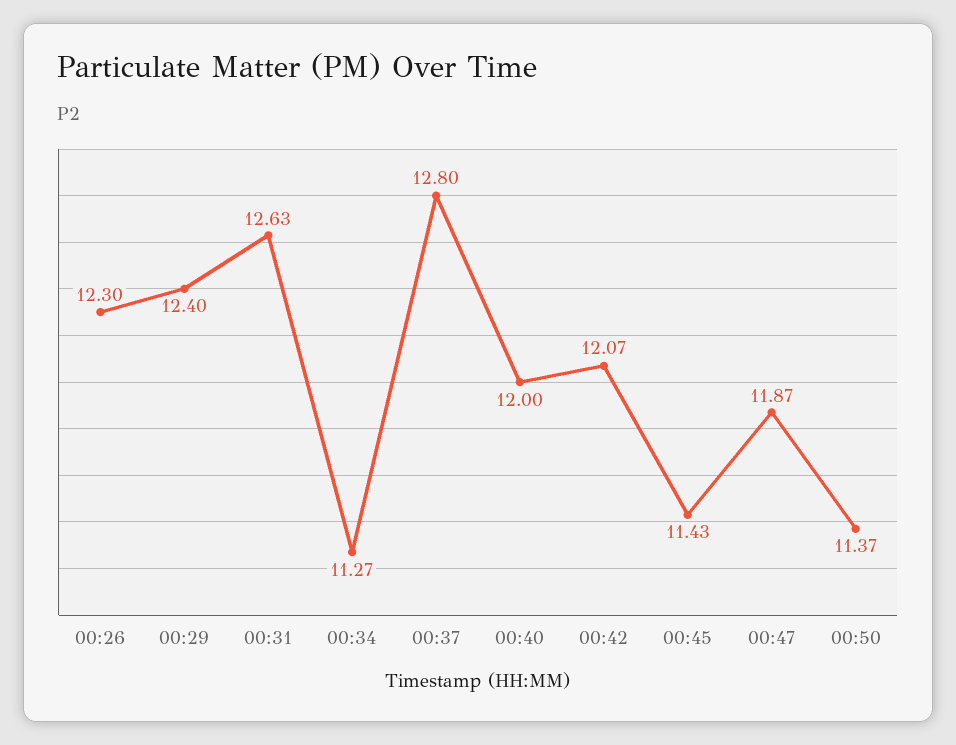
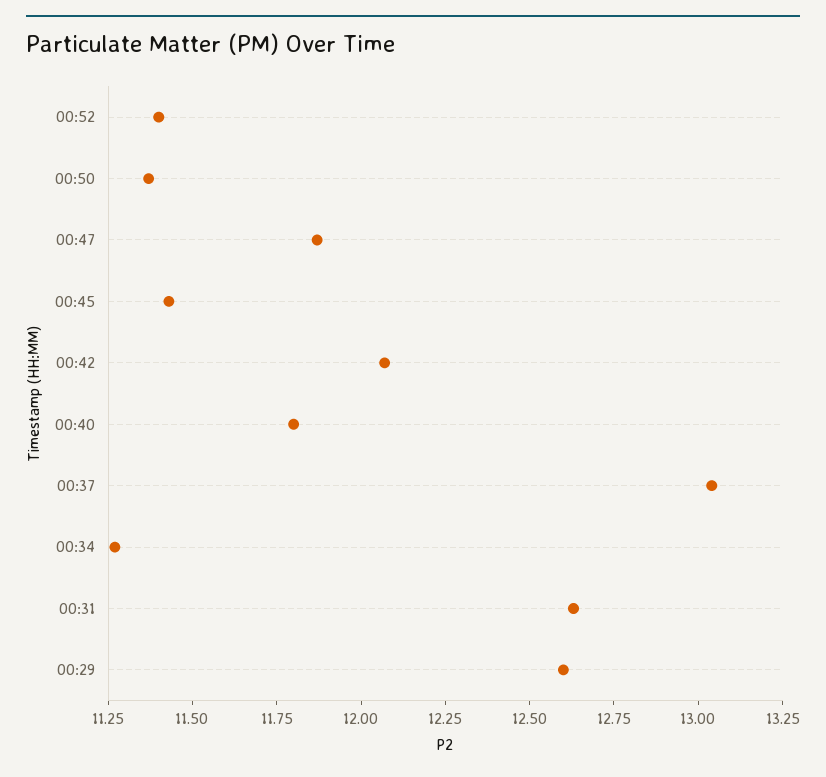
00:26: 12.3 -> none
00:29: 12.4 -> 12.6
00:37: 12.8 -> 13.05
00:40: 12 -> 11.8
00:52: none -> 11.4

